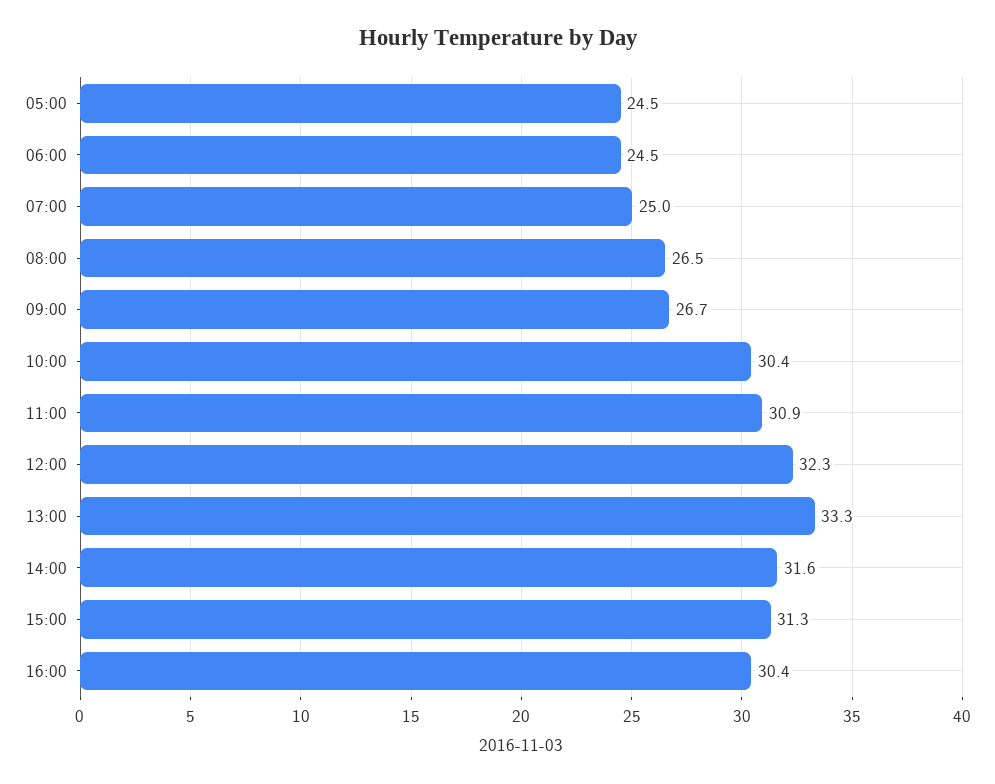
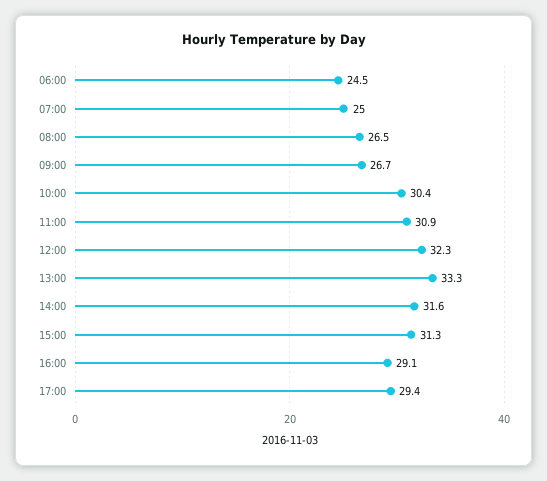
05:00: 24.5 -> none
16:00: 30.4 -> 29.1
17:00: none -> 29.4

